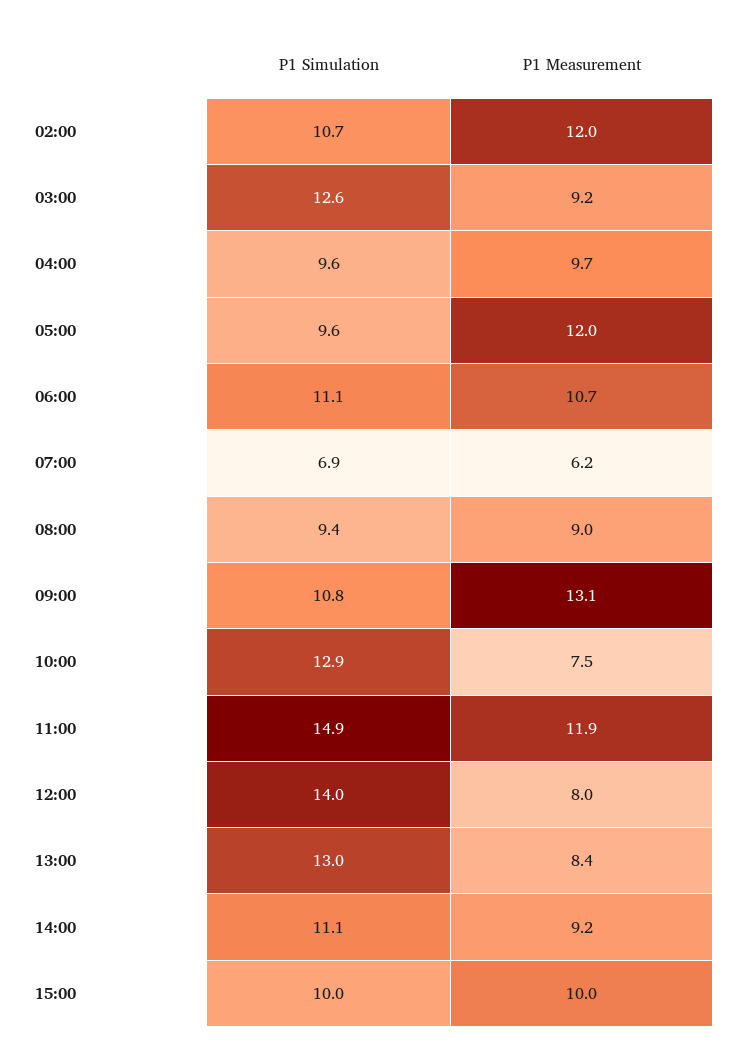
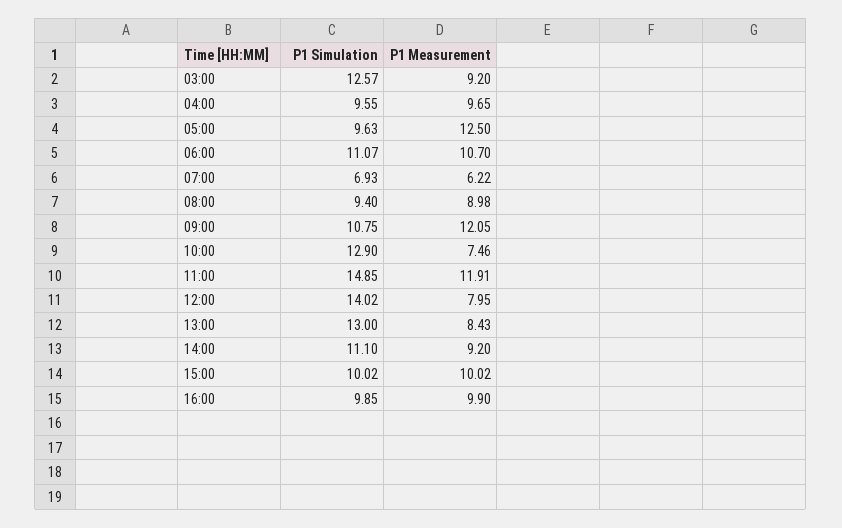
P1 Simulation, 02:00: 10.7 -> none
P1 Measurement, 02:00: 12 -> none
P1 Measurement, 05:00: 12 -> 12.5
P1 Measurement, 09:00: 13.1 -> 12.05
P1 Simulation, 16:00: none -> 9.85
P1 Measurement, 16:00: none -> 9.9

